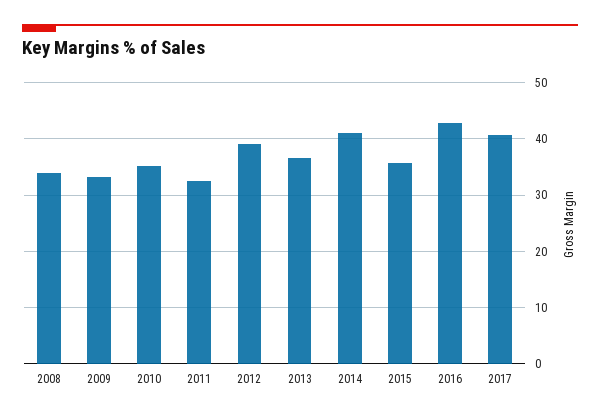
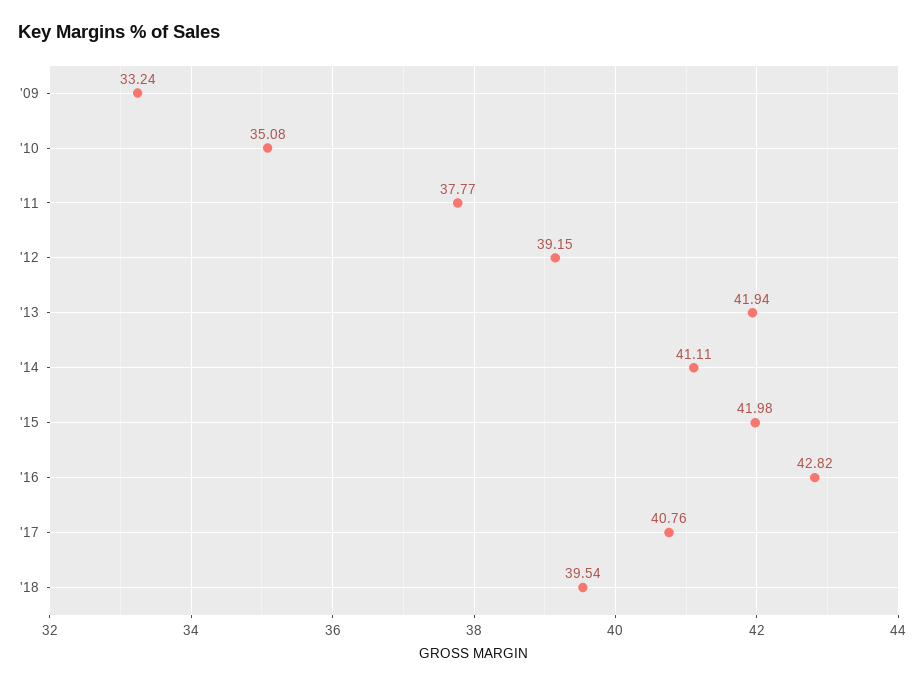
2008: 34 -> none
2011: 32 -> 37.77
2013: 36 -> 41.94
2015: 36 -> 41.98
'18: none -> 39.54

